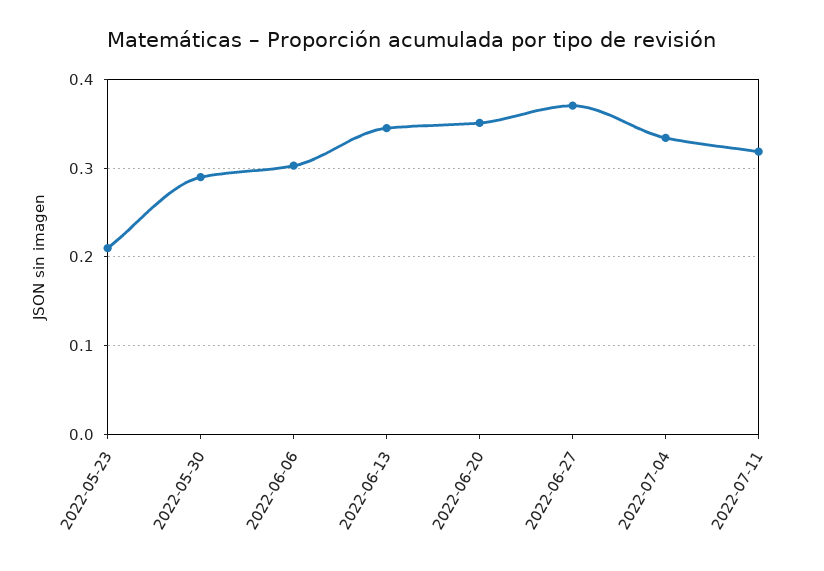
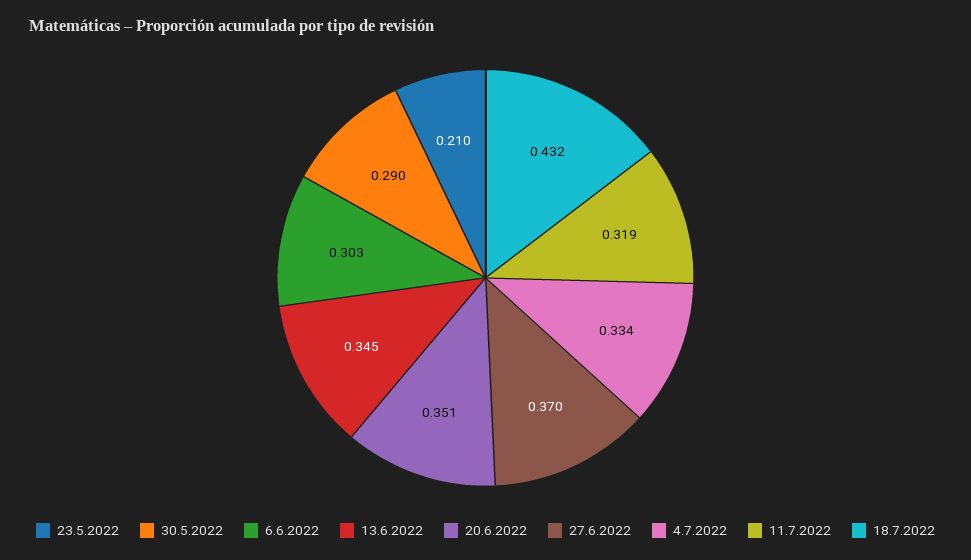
18.7.2022: none -> 0.432

